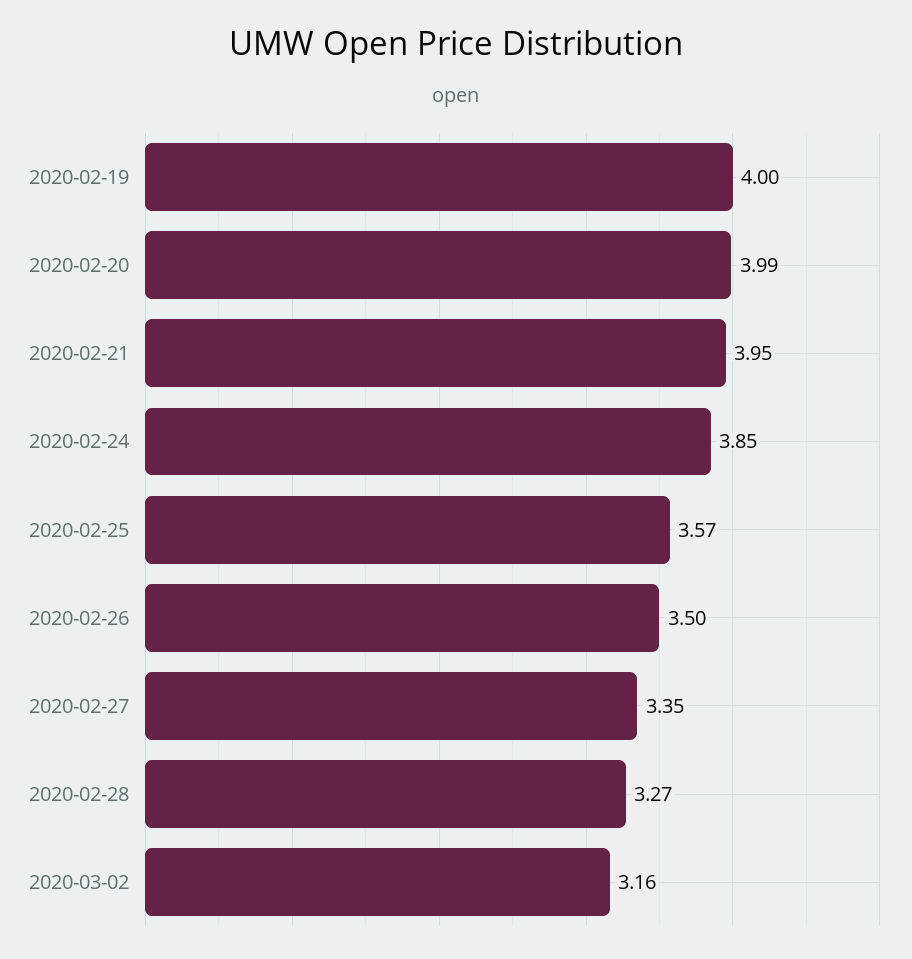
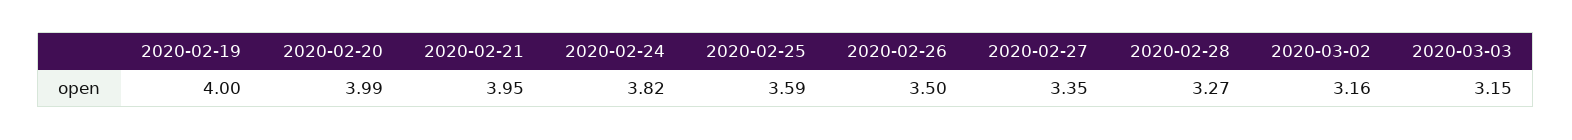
2020-02-24: 3.85 -> 3.82
2020-02-25: 3.57 -> 3.59
2020-03-03: none -> 3.15

